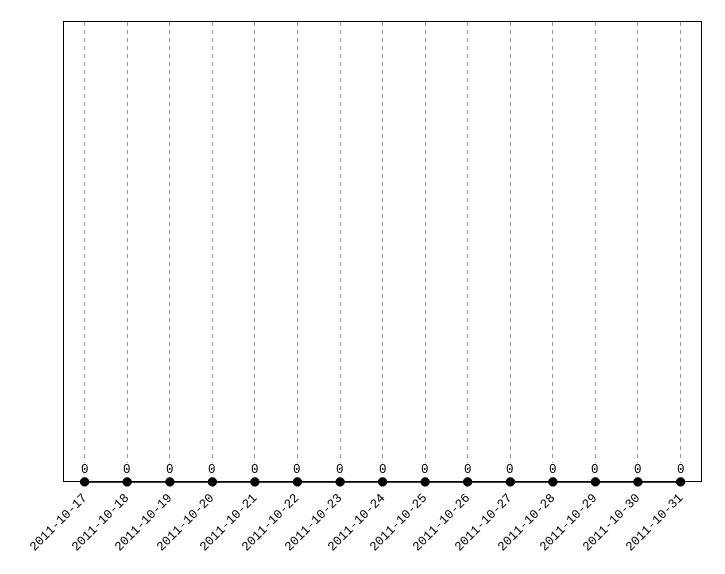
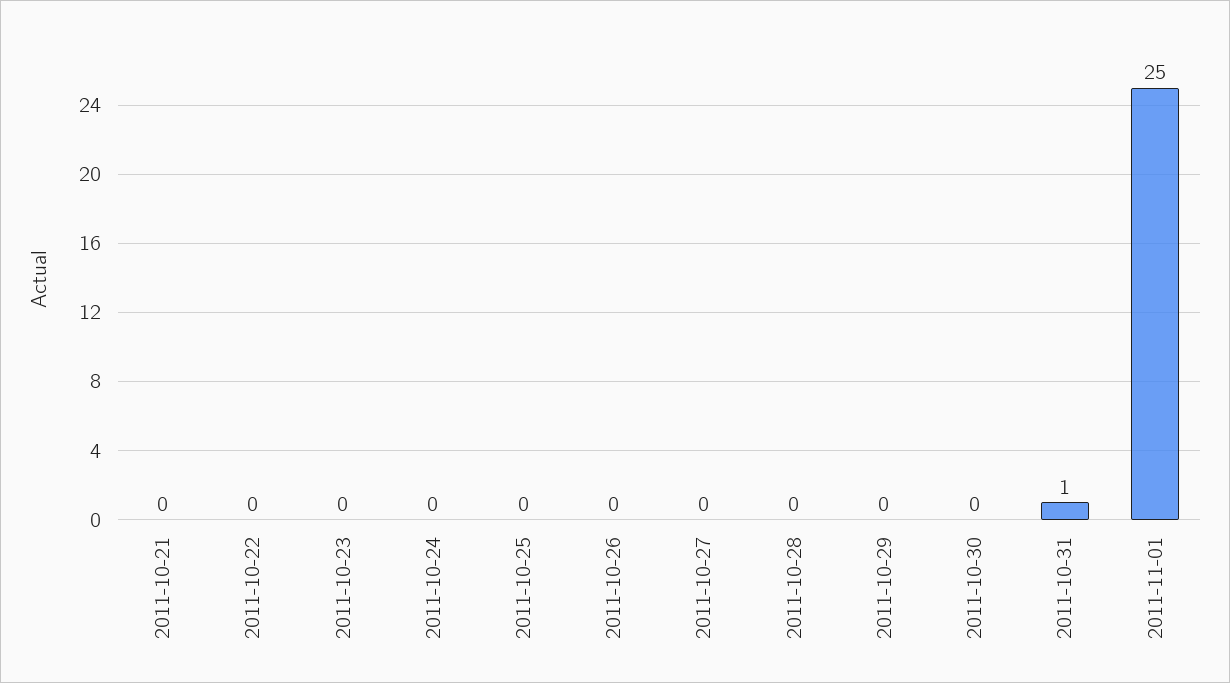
2011-10-17: 0 -> none
2011-10-18: 0 -> none
2011-10-19: 0 -> none
2011-10-20: 0 -> none
2011-10-31: 0 -> 1
2011-11-01: none -> 25

